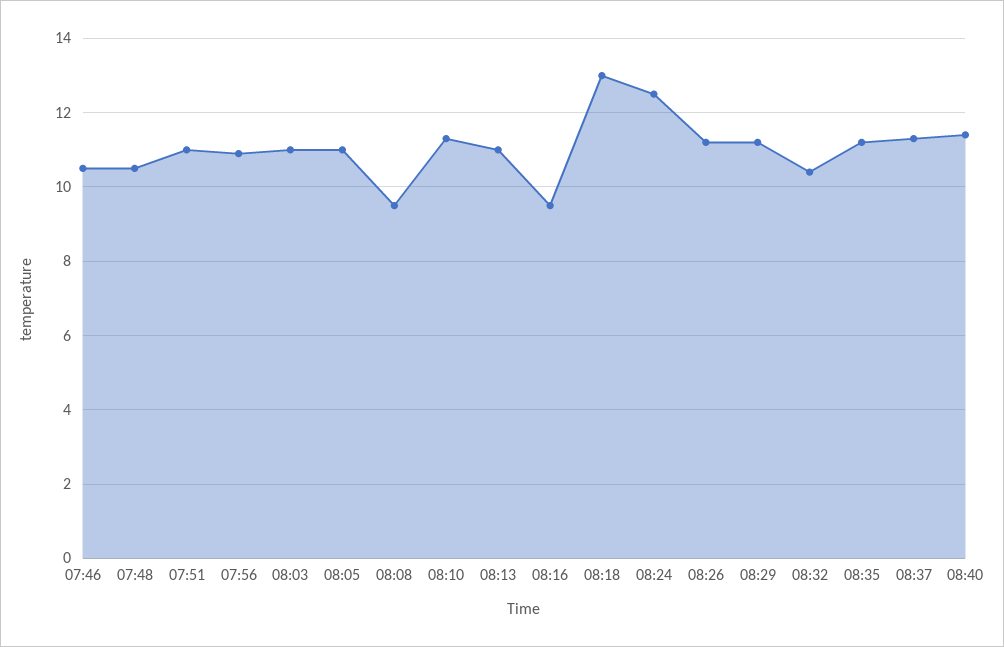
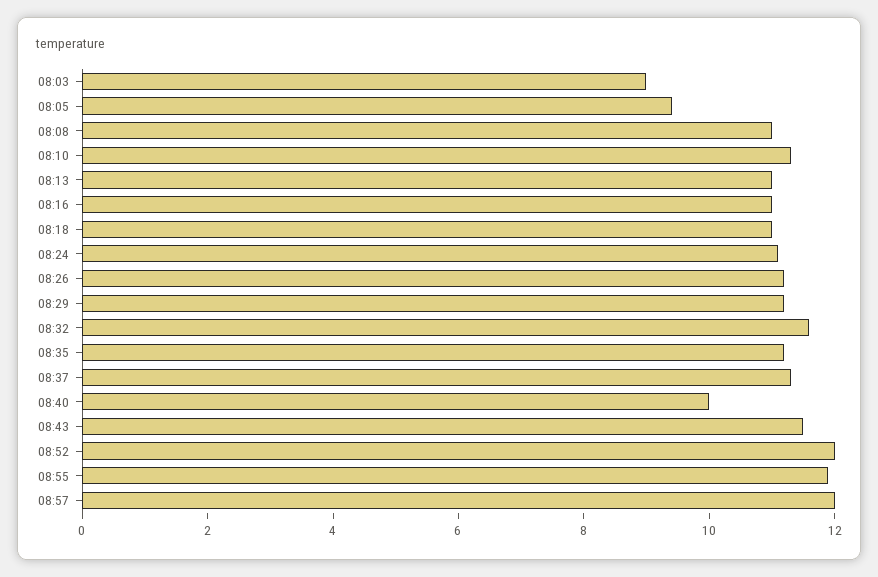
07:46: 10.5 -> none
07:48: 10.5 -> none
07:51: 11 -> none
07:56: 11 -> none
08:03: 11 -> 9
08:05: 11 -> 9.5
08:08: 9.5 -> 11
08:16: 9.5 -> 11
08:18: 13 -> 11
08:24: 12.5 -> 11
08:32: 10.5 -> 11.5
08:40: 11.5 -> 10
08:43: none -> 11.5
08:52: none -> 12
08:55: none -> 12
08:57: none -> 12

